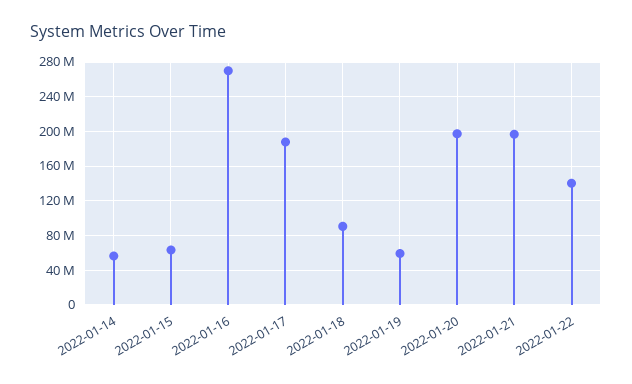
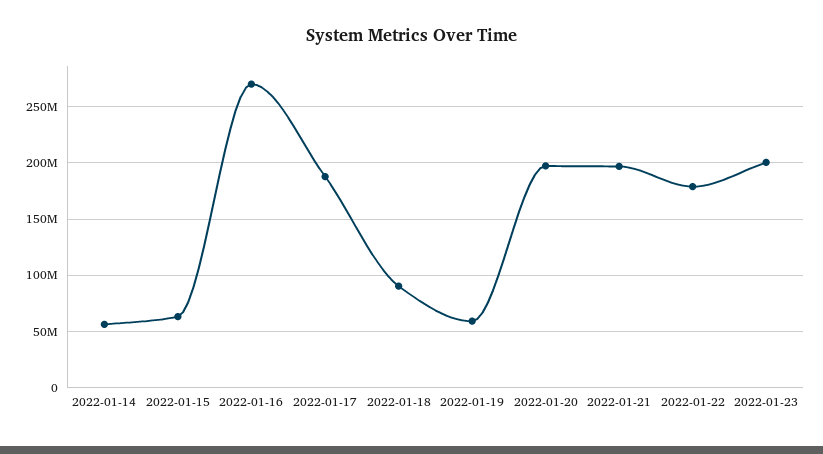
2022-01-22: 140000000 -> 180000000
2022-01-23: none -> 200000000

